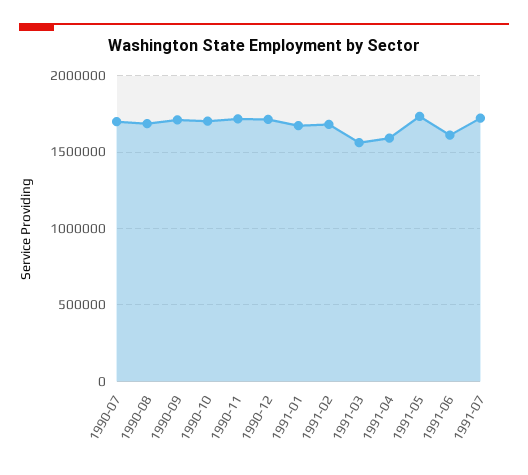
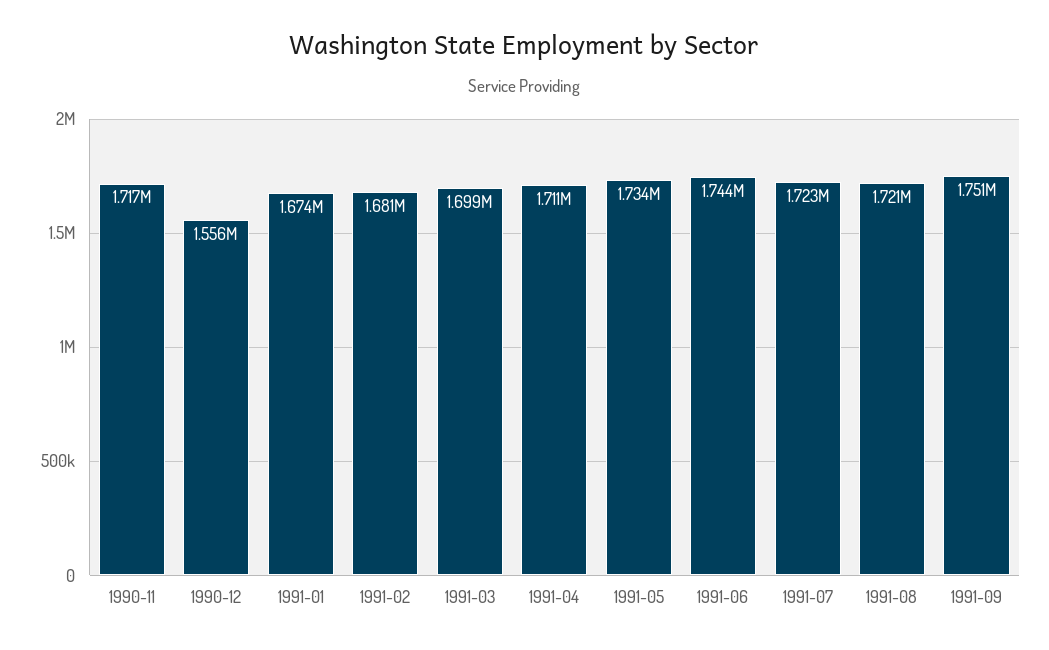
1990-07: 1700000 -> none
1990-08: 1700000 -> none
1990-09: 1700000 -> none
1990-10: 1700000 -> none
1990-12: 1700000 -> 1556000
1991-03: 1550000 -> 1699000
1991-04: 1600000 -> 1711000
1991-06: 1600000 -> 1744000
1991-08: none -> 1721000
1991-09: none -> 1751000

